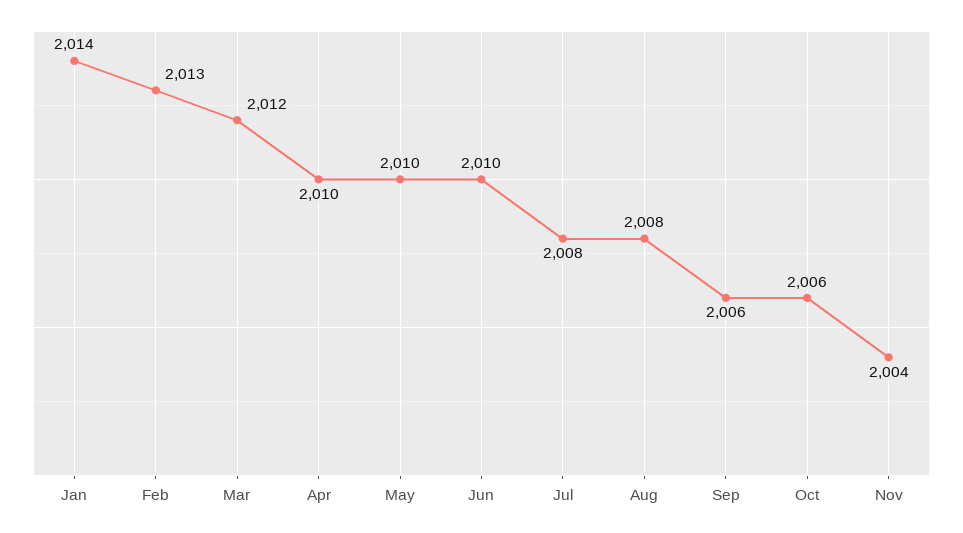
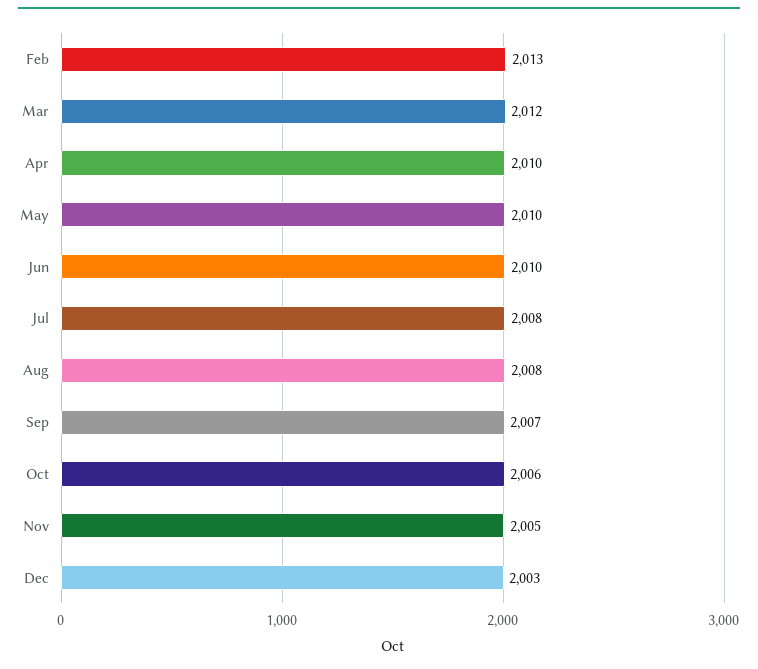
Jan: 2014 -> none
Sep: 2006 -> 2007
Nov: 2004 -> 2005
Dec: none -> 2003

